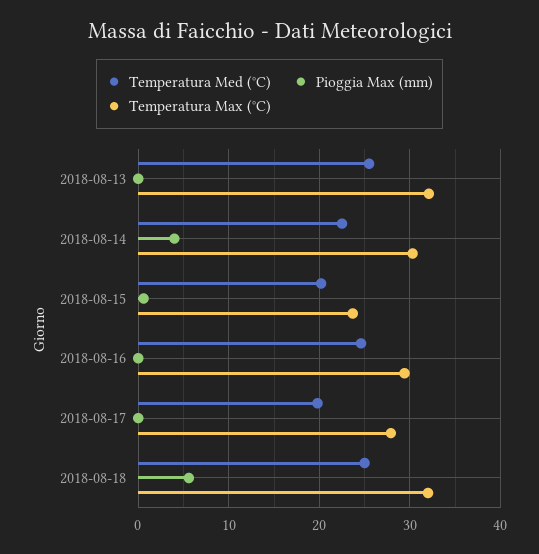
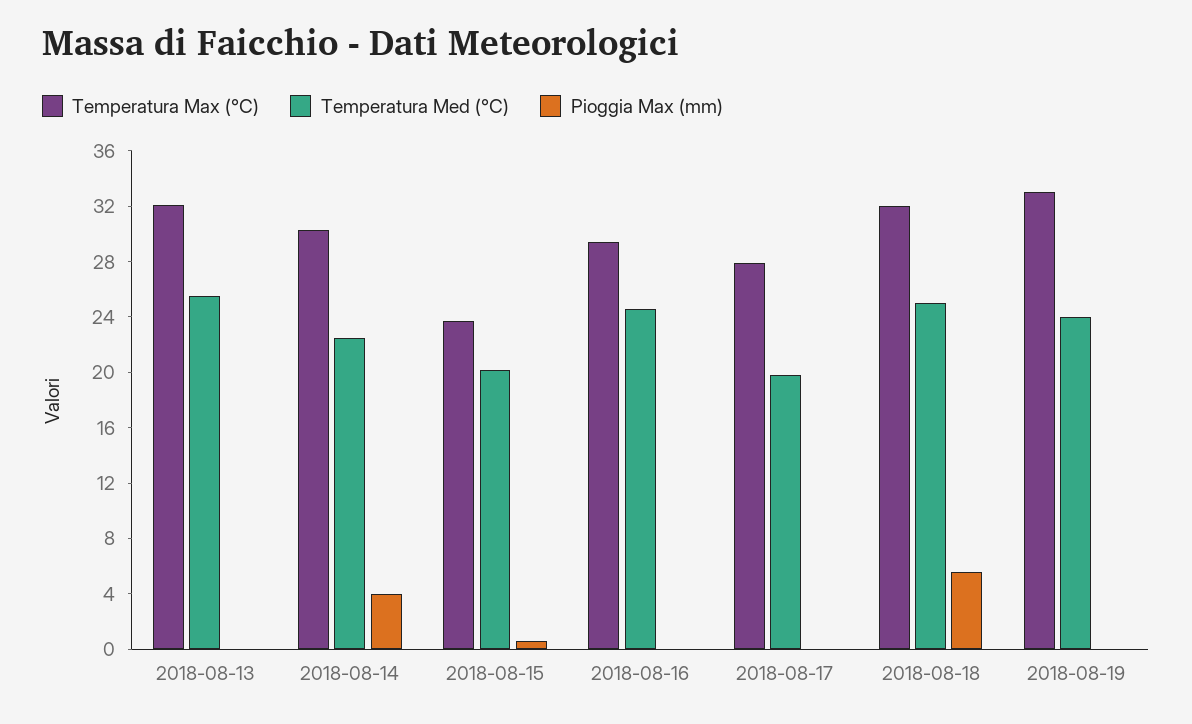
Temperatura Max (°C), 2018-08-19: none -> 33
Temperatura Med (°C), 2018-08-19: none -> 24
Pioggia Max (mm), 2018-08-19: none -> 0

